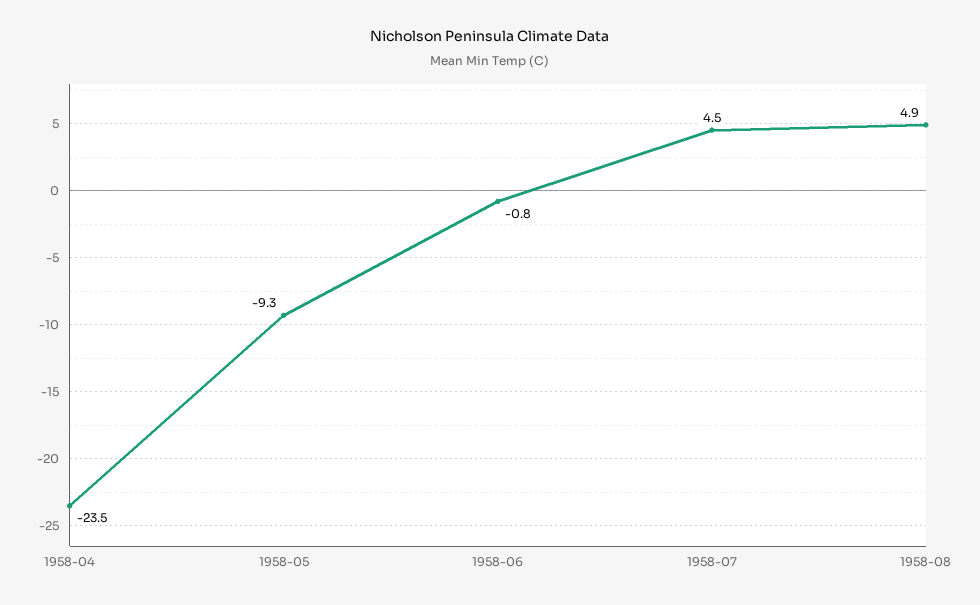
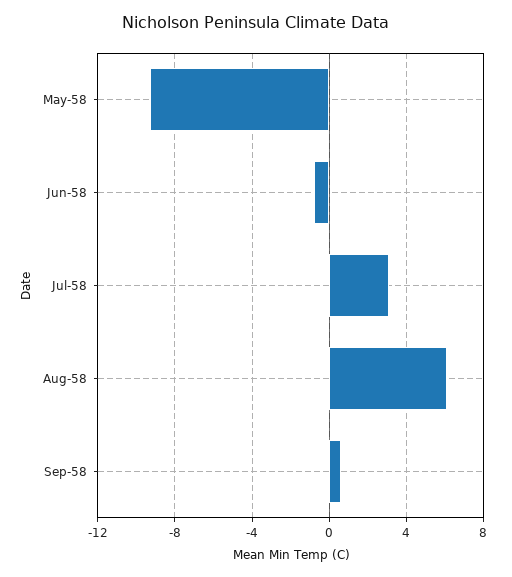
1958-04: -23.5 -> none
1958-07: 4.5 -> 3
1958-08: 4.9 -> 6
Sep-58: none -> 0.5

